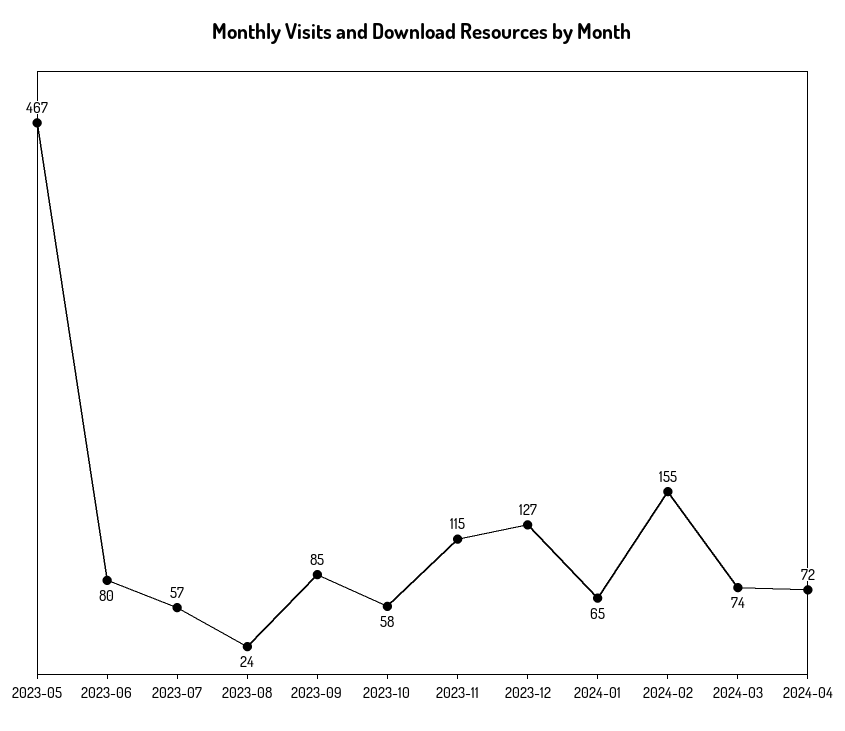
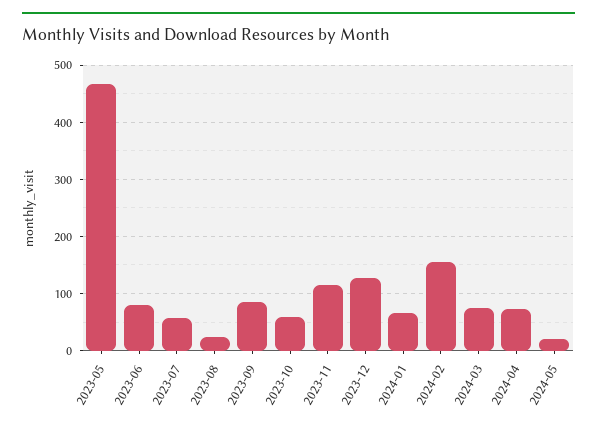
2024-05: none -> 20

